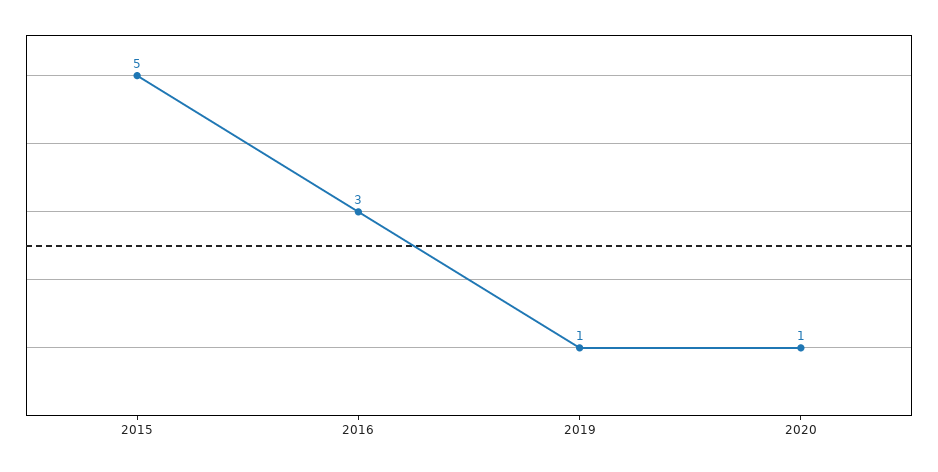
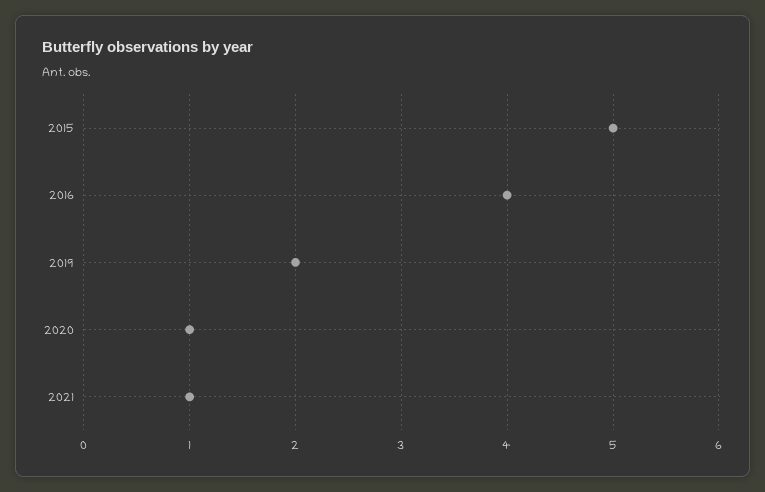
2016: 3 -> 4
2019: 1 -> 2
2021: none -> 1

